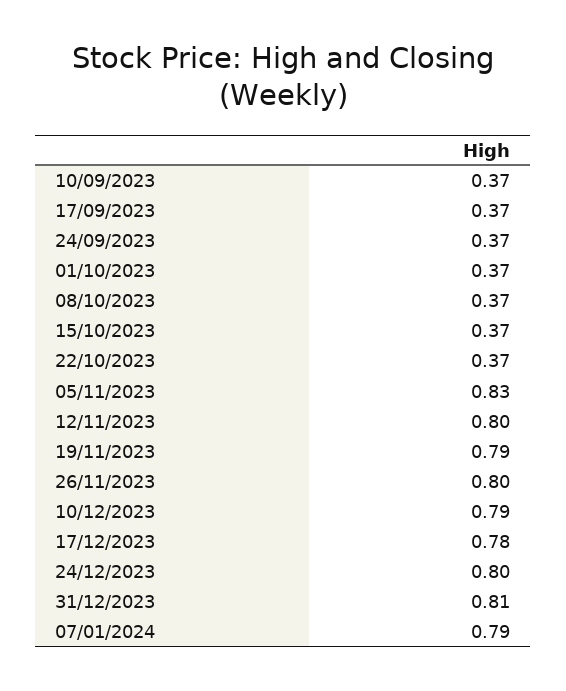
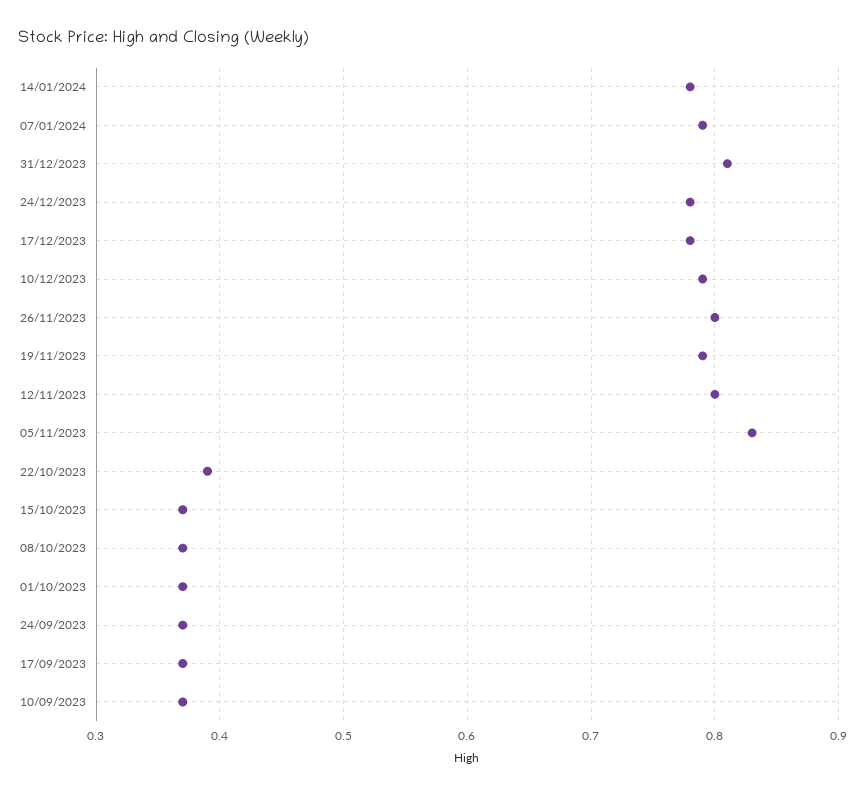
22/10/2023: 0.37 -> 0.39
24/12/2023: 0.8 -> 0.78
14/01/2024: none -> 0.78

